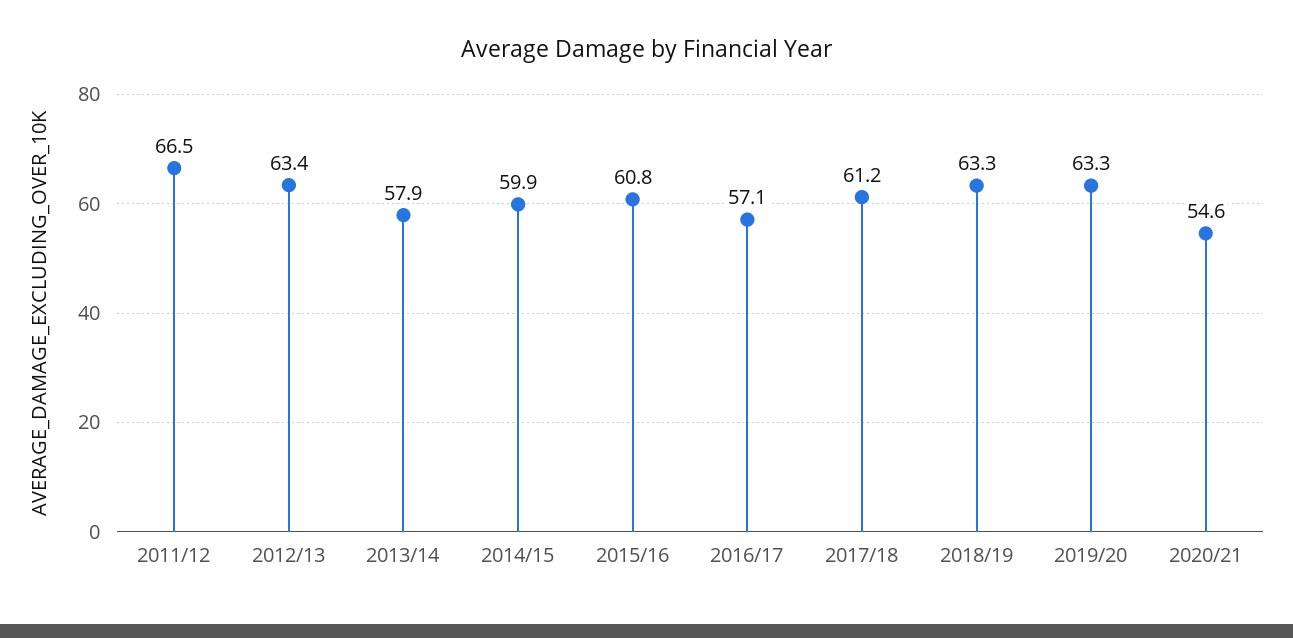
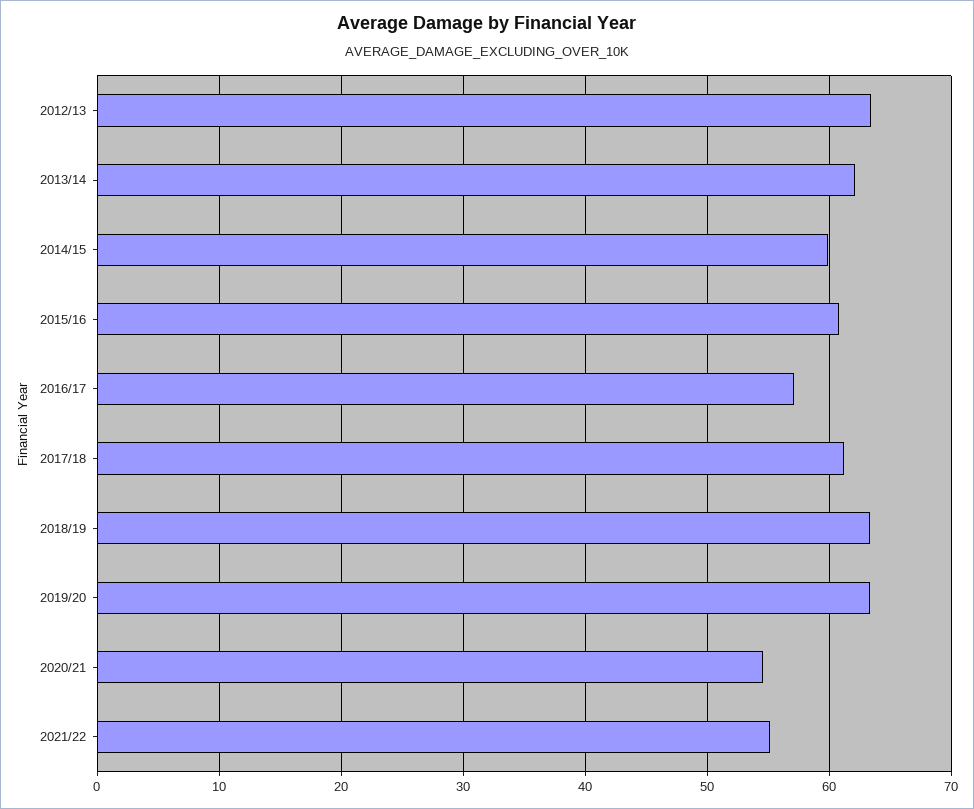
2011/12: 66.5 -> none
2013/14: 57.9 -> 62
2021/22: none -> 55

